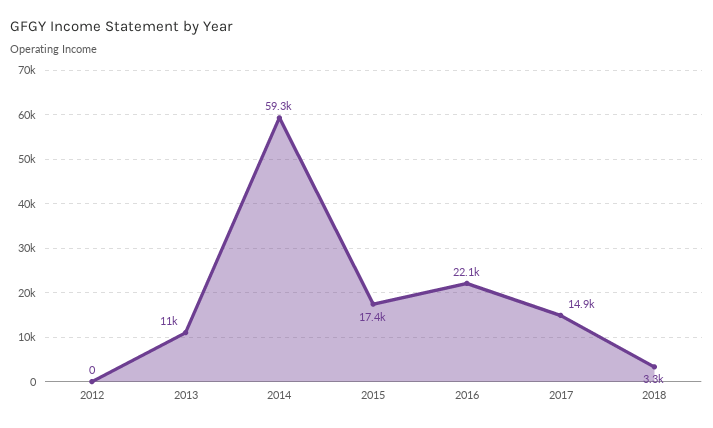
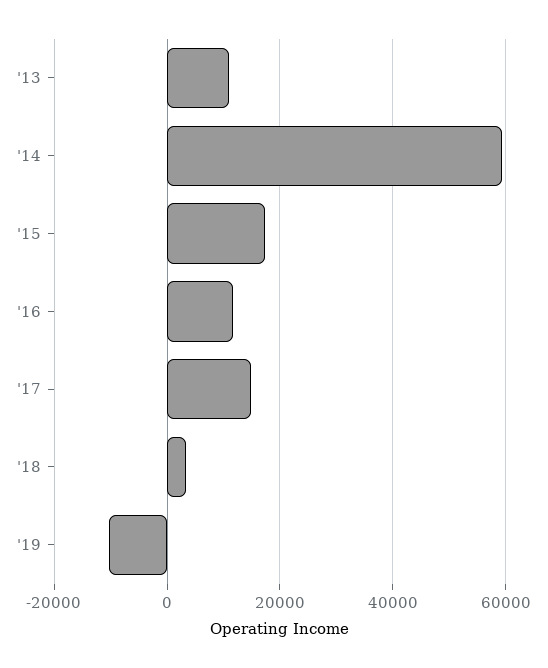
2012: 0 -> none
2016: 22100 -> 12000
'19: none -> -10000

